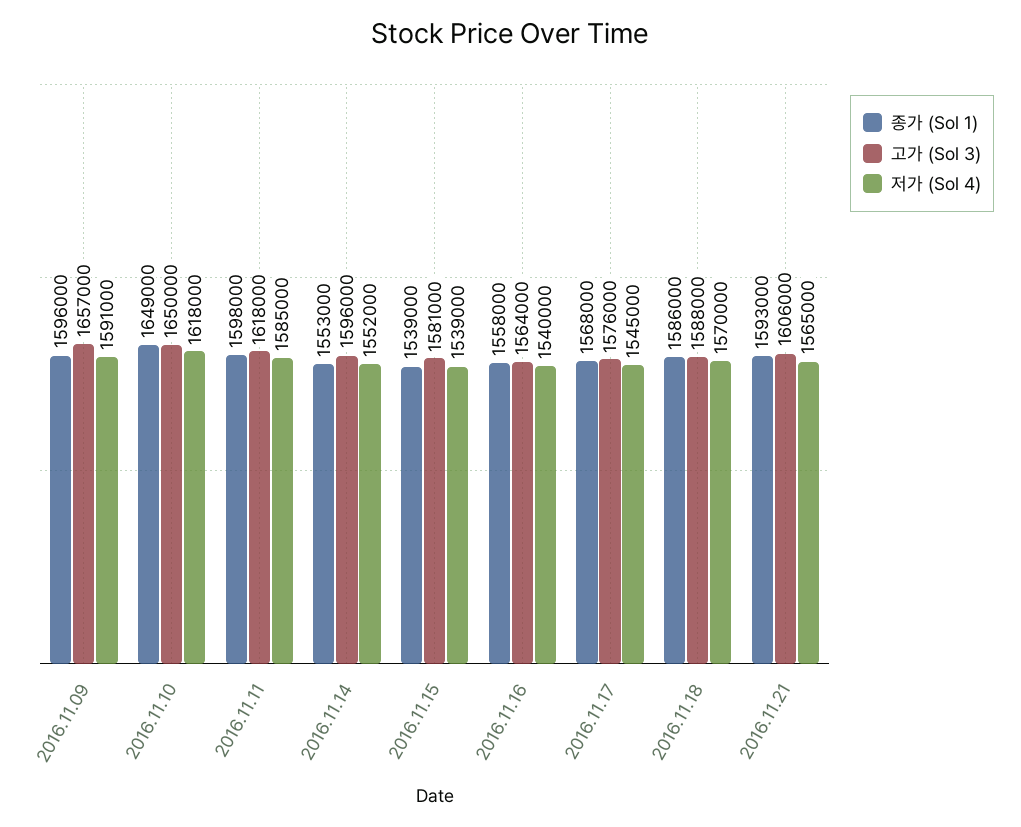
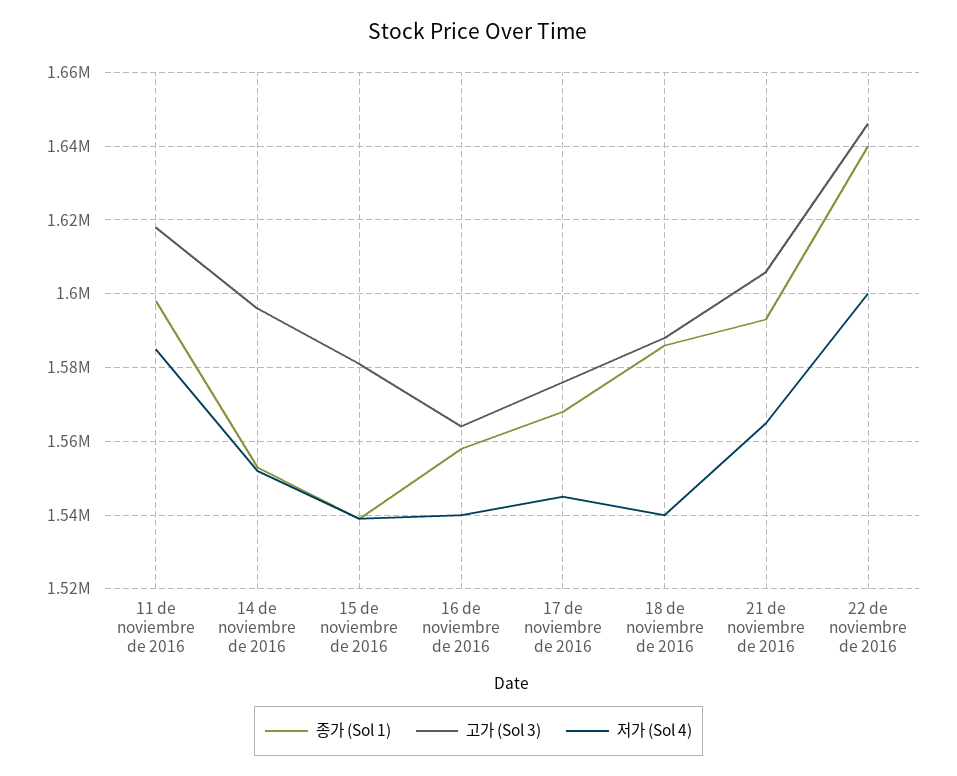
종가 (Sol 1), 2016.11.09: 1596000 -> none
고가 (Sol 3), 2016.11.09: 1657000 -> none
저가 (Sol 4), 2016.11.09: 1591000 -> none
종가 (Sol 1), 2016.11.10: 1649000 -> none
고가 (Sol 3), 2016.11.10: 1650000 -> none
저가 (Sol 4), 2016.11.10: 1618000 -> none
저가 (Sol 4), 2016.11.18: 1570000 -> 1540000
종가 (Sol 1), 22 de noviembre de 2016: none -> 1640000
고가 (Sol 3), 22 de noviembre de 2016: none -> 1646000
저가 (Sol 4), 22 de noviembre de 2016: none -> 1600000

